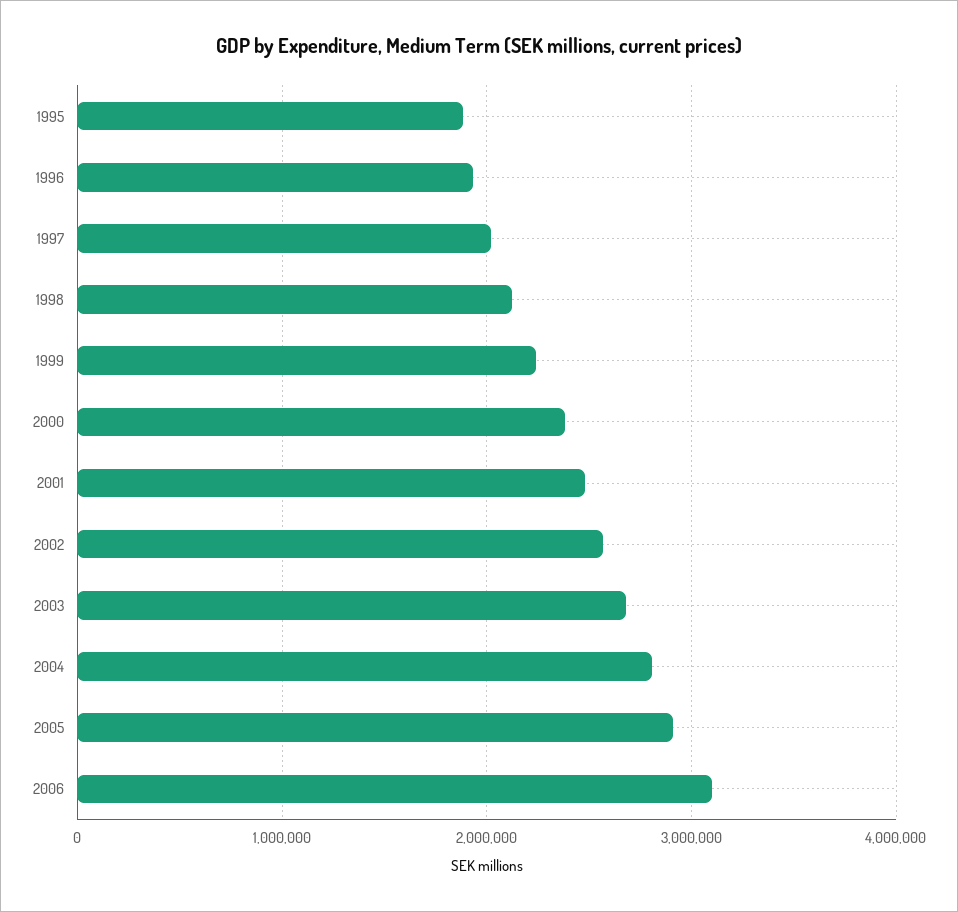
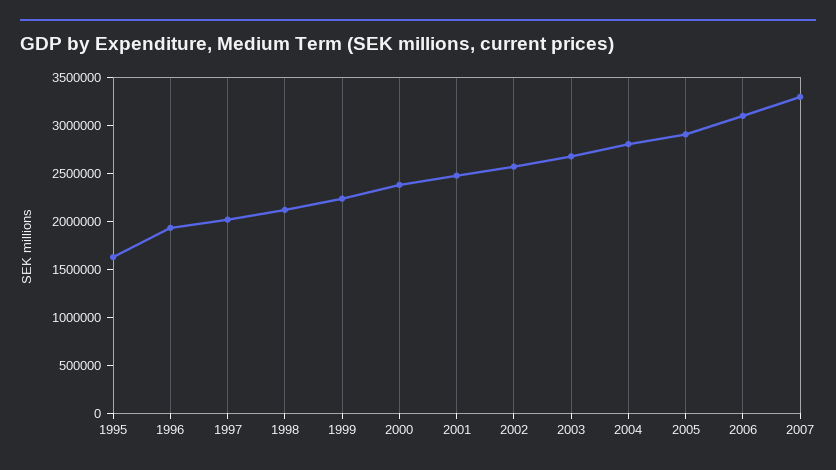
1995: 1900000 -> 1600000
2007: none -> 3300000

